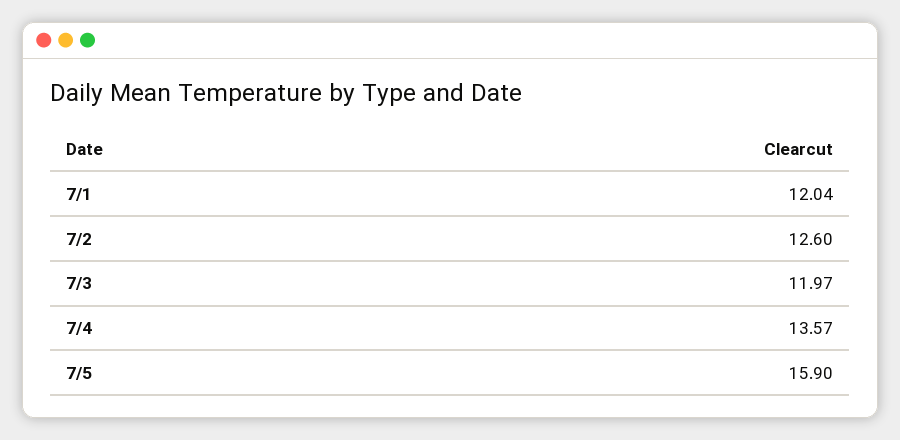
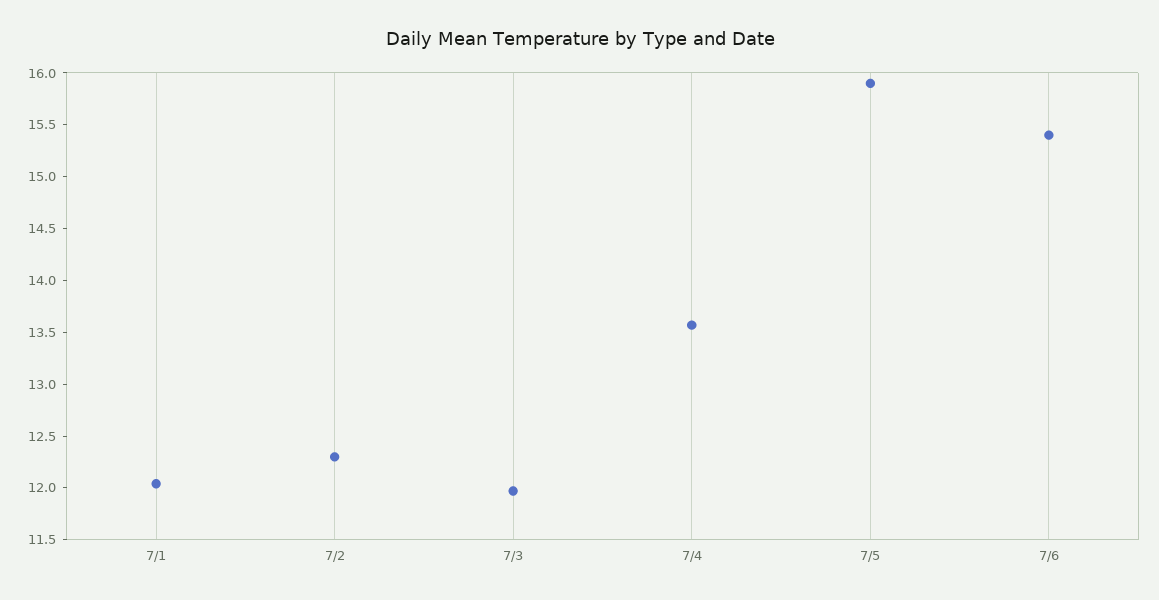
7/2: 12.6 -> 12.3
7/6: none -> 15.4

